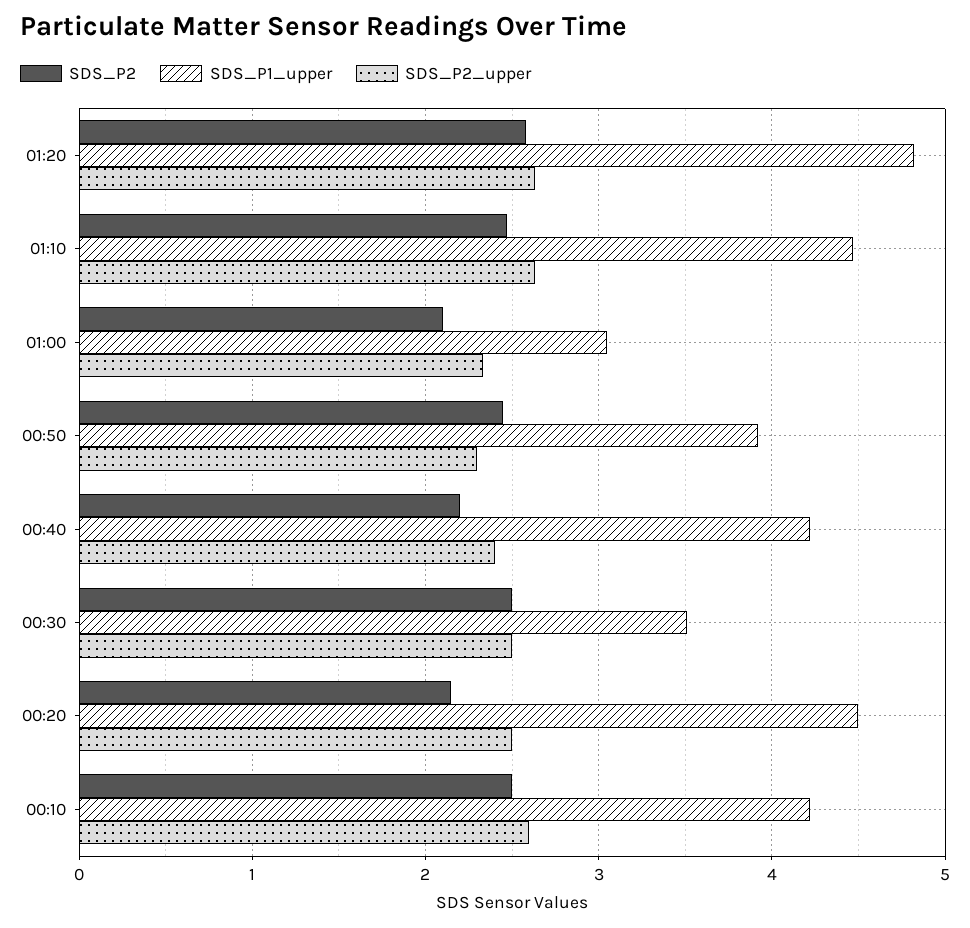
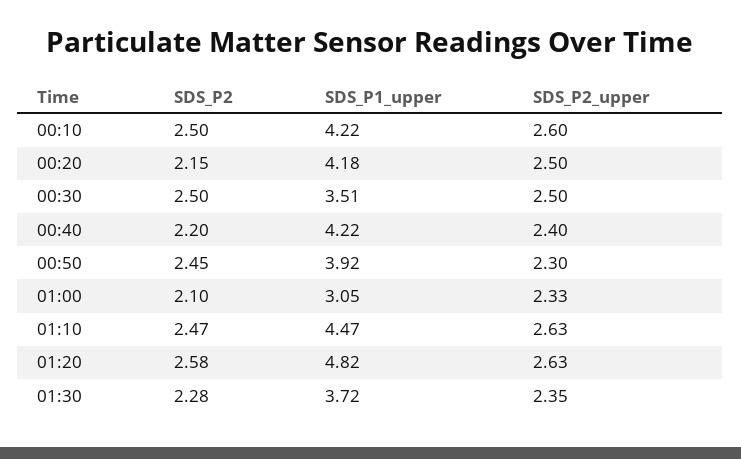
SDS_P1_upper, 00:20: 4.5 -> 4.18
SDS_P2, 01:30: none -> 2.28
SDS_P1_upper, 01:30: none -> 3.72
SDS_P2_upper, 01:30: none -> 2.35

